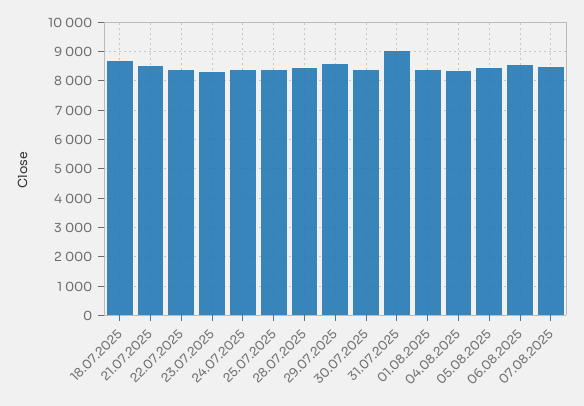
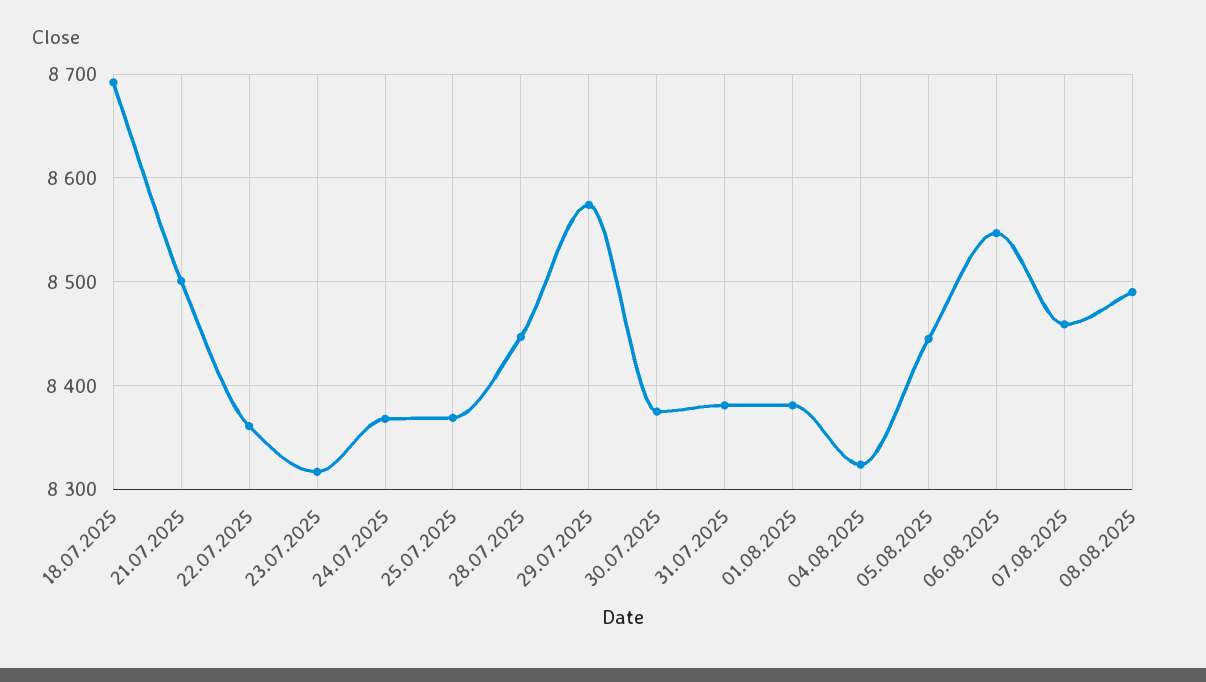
31.07.2025: 9000 -> 8380
08.08.2025: none -> 8490

